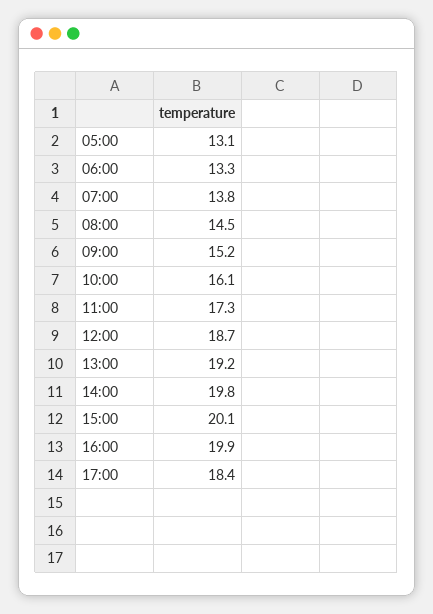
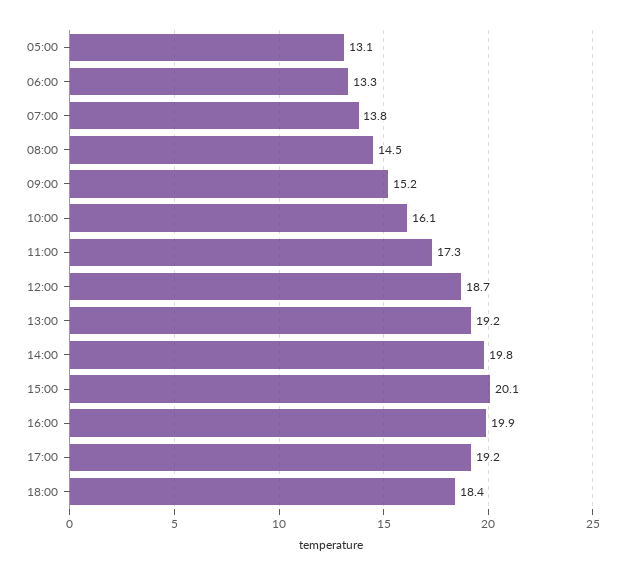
17:00: 18.4 -> 19.2
18:00: none -> 18.4

